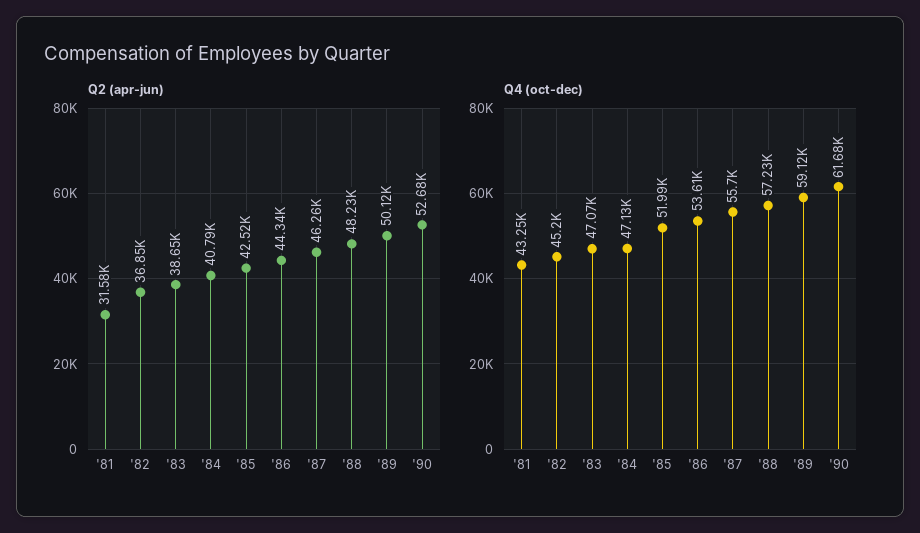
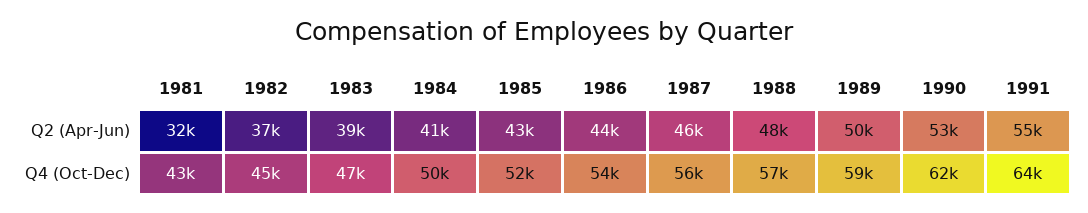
Q4 (oct-dec), '84: 47130 -> 50000
Q2 (apr-jun), 1991: none -> 55000
Q4 (oct-dec), 1991: none -> 64000

